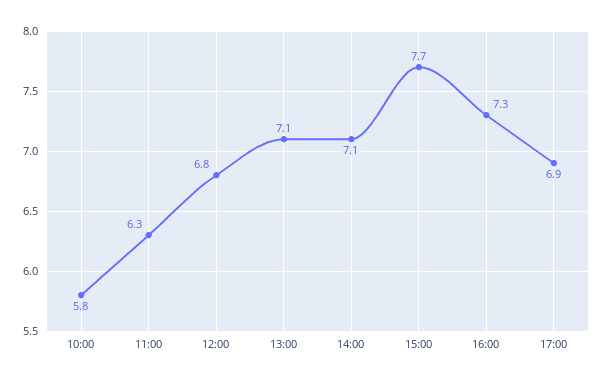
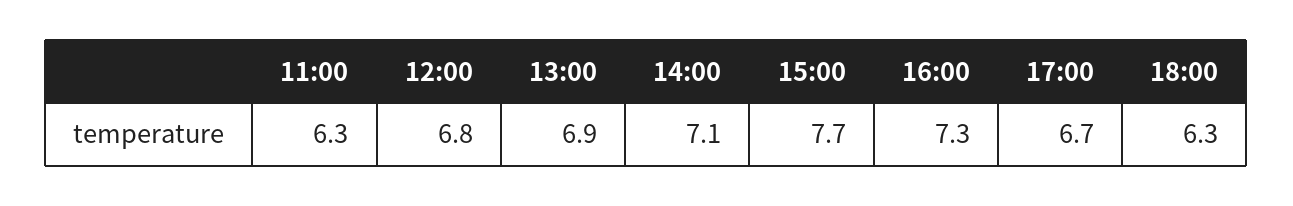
10:00: 5.8 -> none
13:00: 7.1 -> 6.9
17:00: 6.9 -> 6.7
18:00: none -> 6.3

